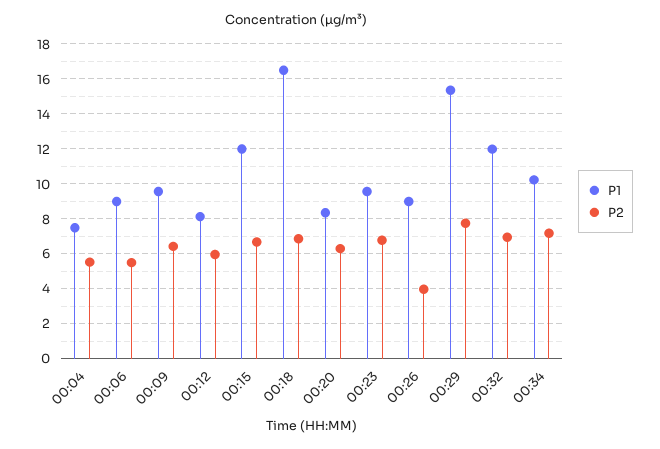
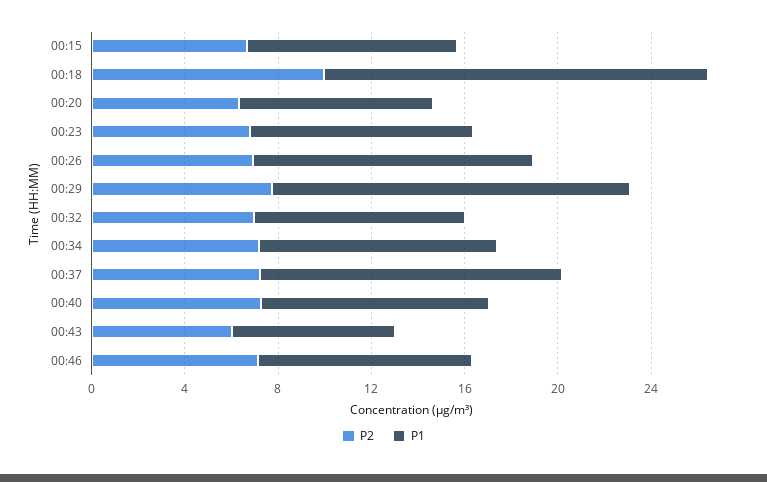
P1, 00:04: 7.5 -> none
P2, 00:04: 5.5 -> none
P1, 00:06: 9 -> none
P2, 00:06: 5.5 -> none
P1, 00:09: 9.5 -> none
P2, 00:09: 6.5 -> none
P1, 00:12: 8 -> none
P2, 00:12: 6 -> none
P1, 00:15: 12 -> 9
P2, 00:18: 7 -> 10
P1, 00:26: 9 -> 12
P2, 00:26: 4 -> 7
P1, 00:32: 12 -> 9
P2, 00:37: none -> 7
P1, 00:37: none -> 13
P2, 00:40: none -> 7
P1, 00:40: none -> 10
P2, 00:43: none -> 6
P1, 00:43: none -> 7
P2, 00:46: none -> 7
P1, 00:46: none -> 9

